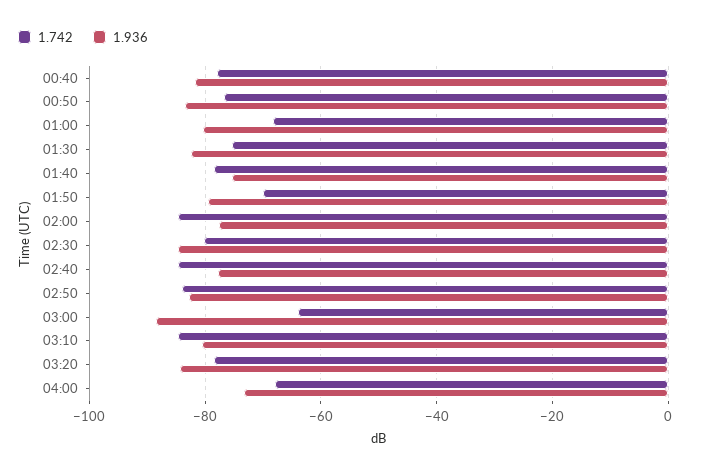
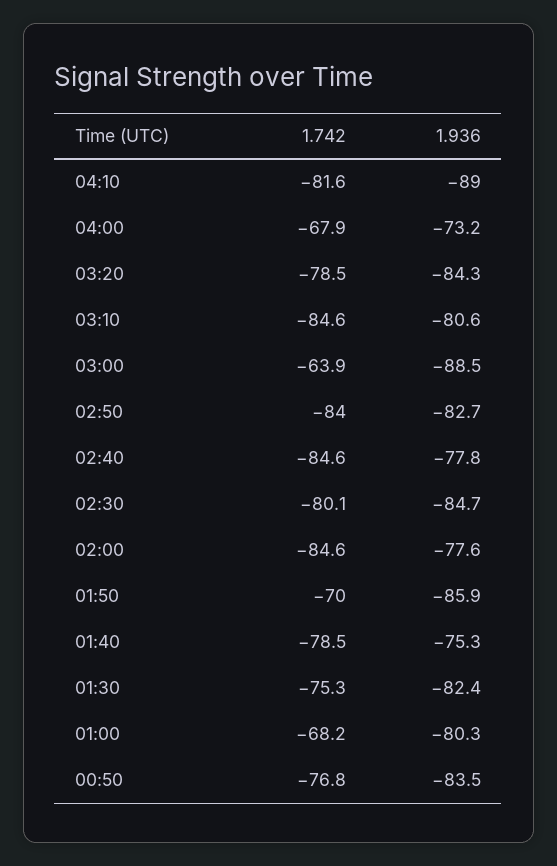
1.742, 00:40: -78 -> none
1.936, 00:40: -82 -> none
1.936, 01:50: -80 -> -85.9
1.742, 04:10: none -> -81.6
1.936, 04:10: none -> -89

